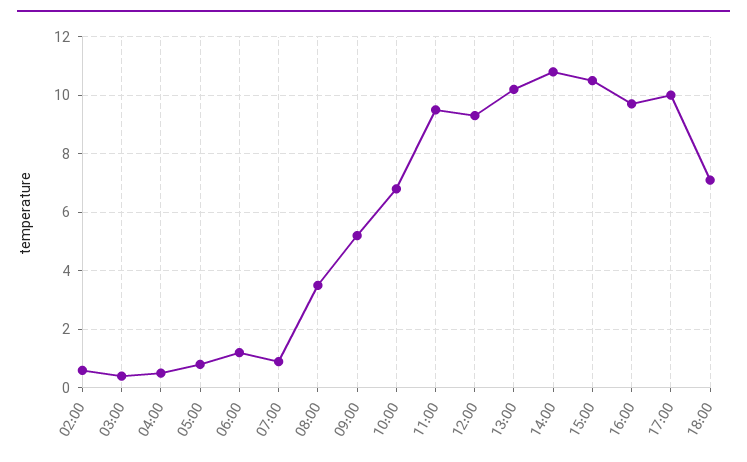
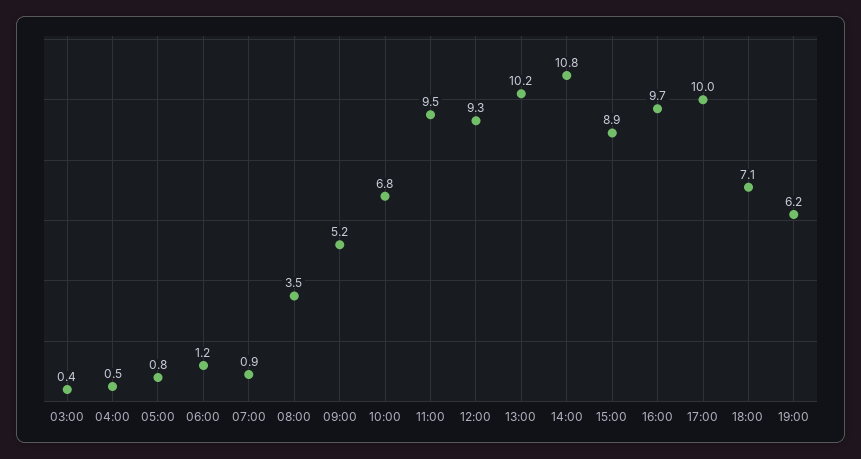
02:00: 0.5 -> none
15:00: 10.5 -> 8.9
19:00: none -> 6.2

